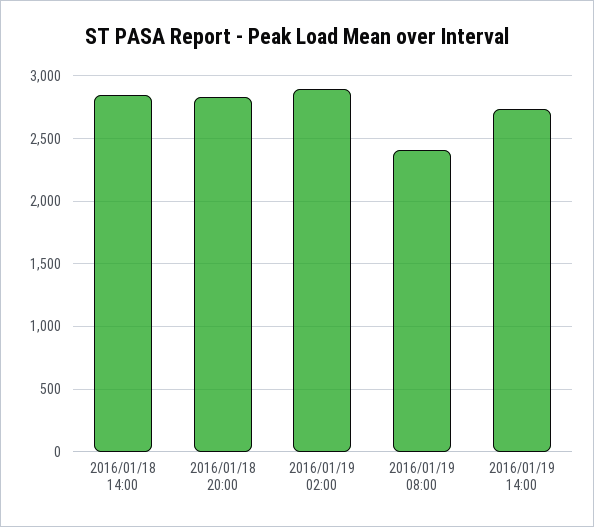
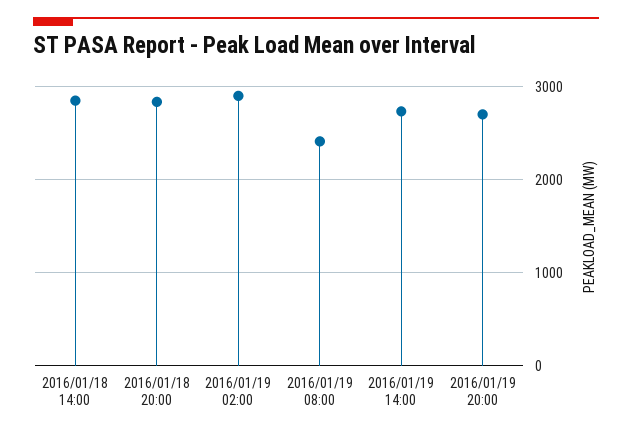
2016/01/19 20:00: none -> 2700

